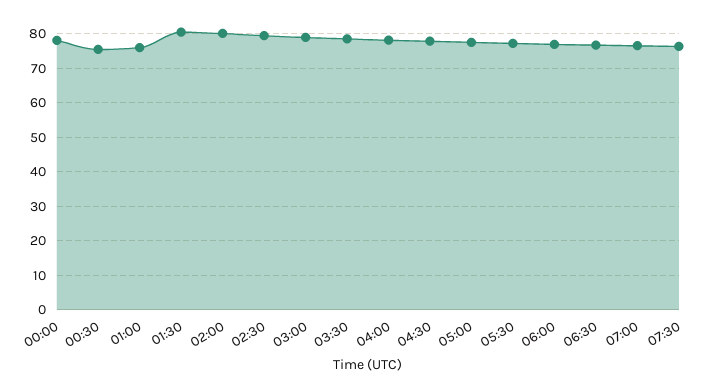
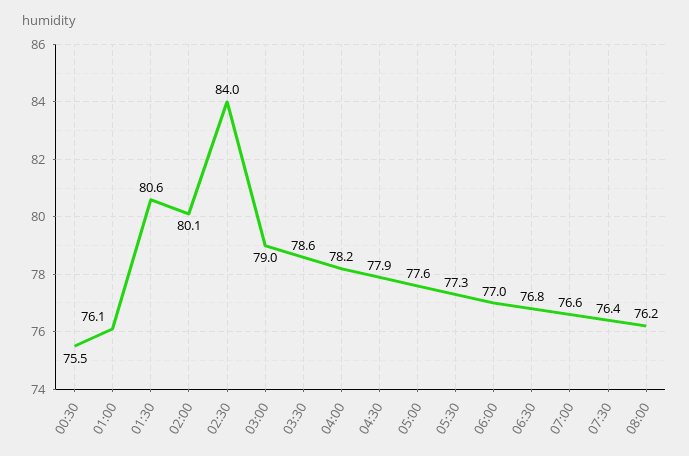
00:00: 78 -> none
02:30: 80 -> 84
08:00: none -> 76.2

